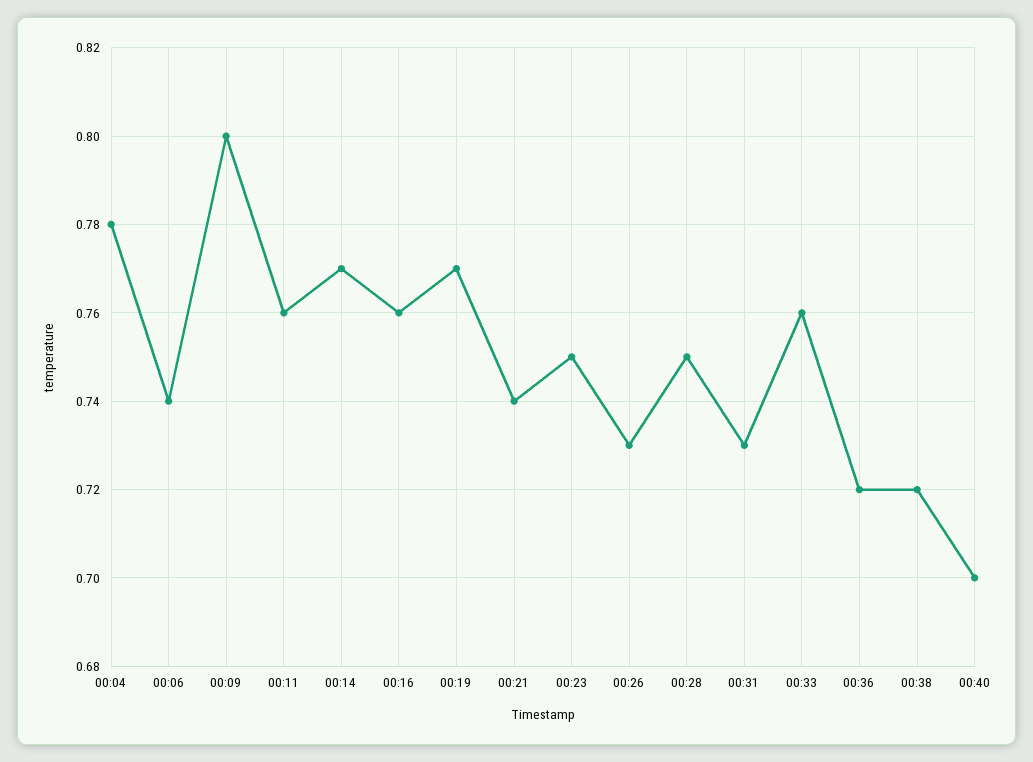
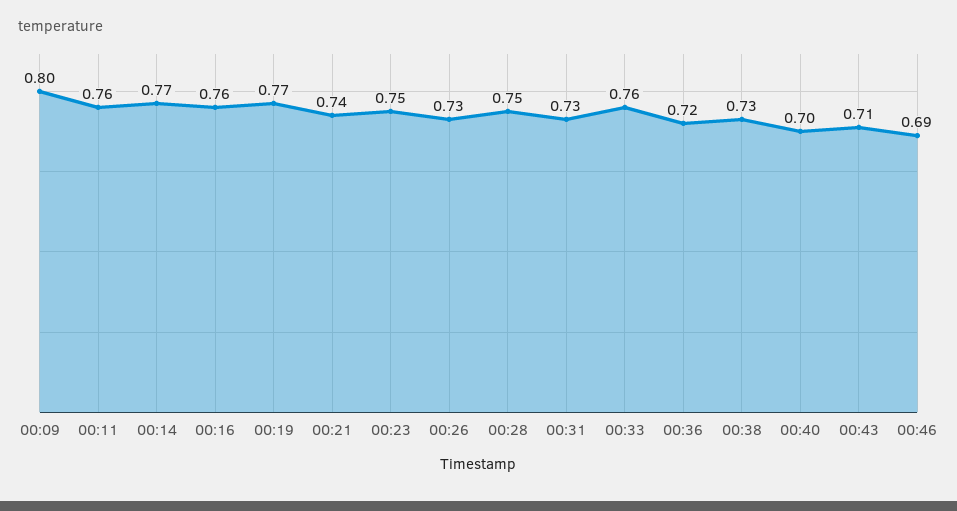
00:04: 0.78 -> none
00:06: 0.74 -> none
00:38: 0.72 -> 0.73
00:43: none -> 0.71
00:46: none -> 0.69

